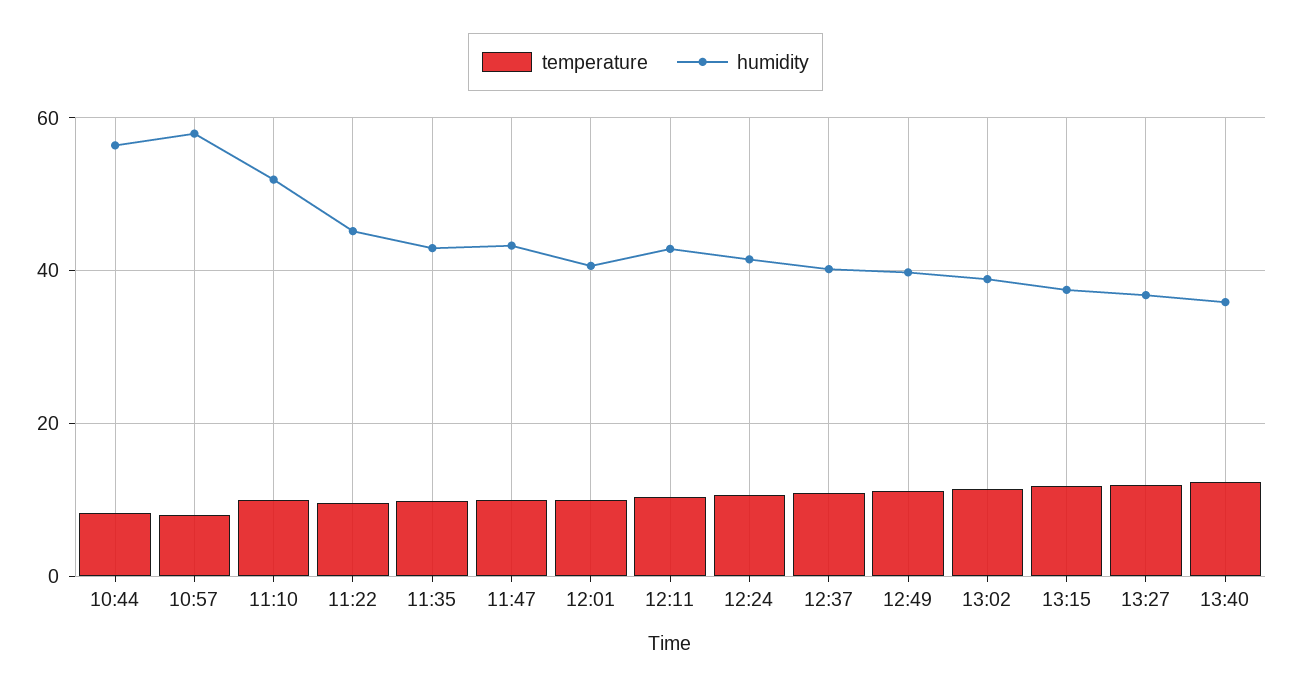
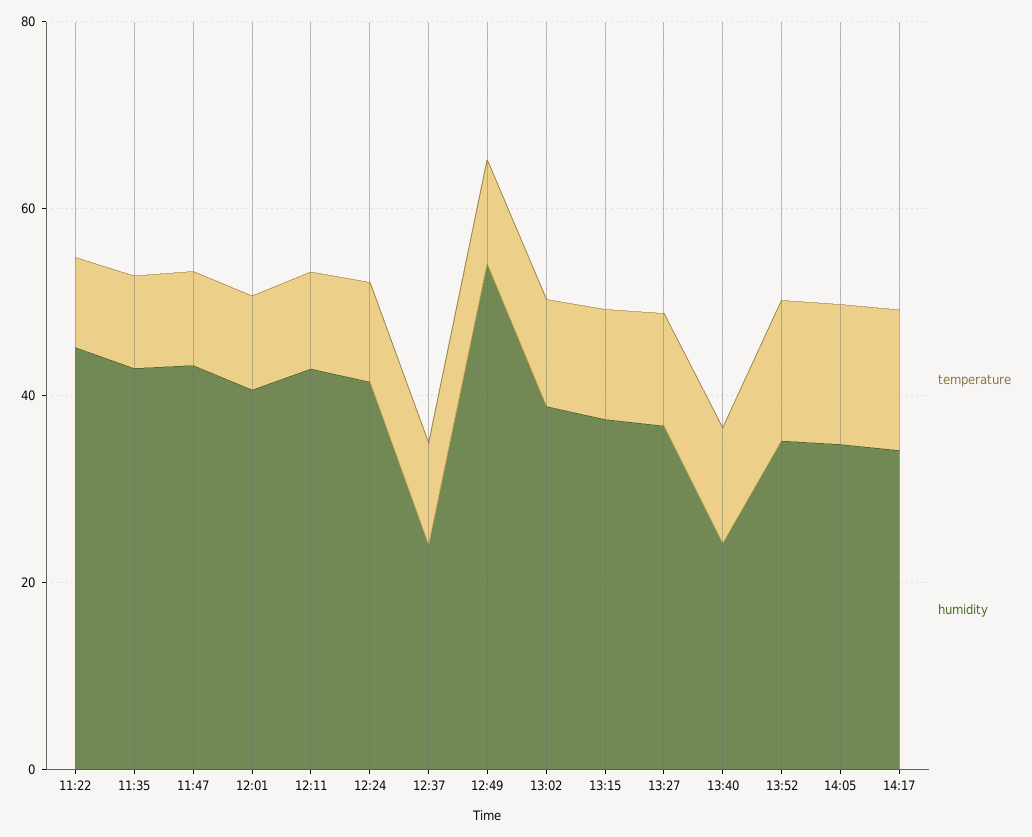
temperature, 10:44: 8 -> none
humidity, 10:44: 56 -> none
temperature, 10:57: 8 -> none
humidity, 10:57: 58 -> none
temperature, 11:10: 10 -> none
humidity, 11:10: 52 -> none
humidity, 12:37: 40 -> 25
humidity, 12:49: 40 -> 55
humidity, 13:40: 36 -> 25
temperature, 13:52: none -> 15
humidity, 13:52: none -> 35
temperature, 14:05: none -> 15
humidity, 14:05: none -> 35
temperature, 14:17: none -> 15
humidity, 14:17: none -> 35

